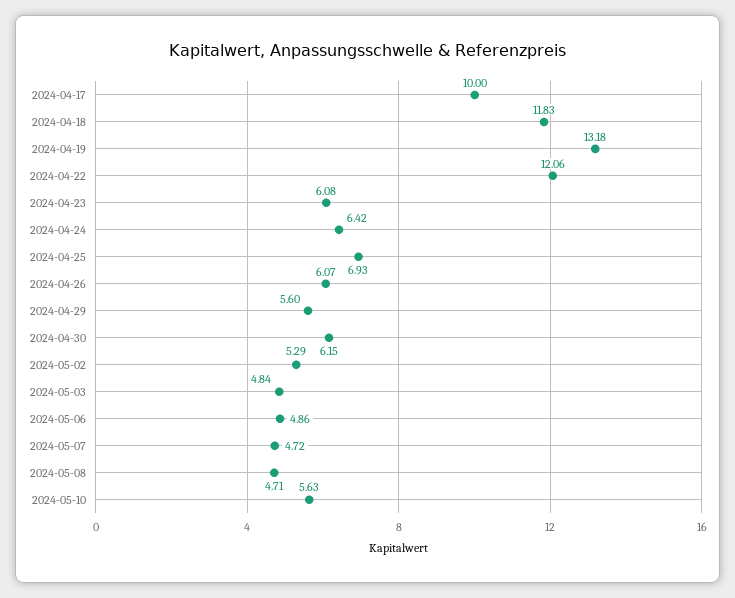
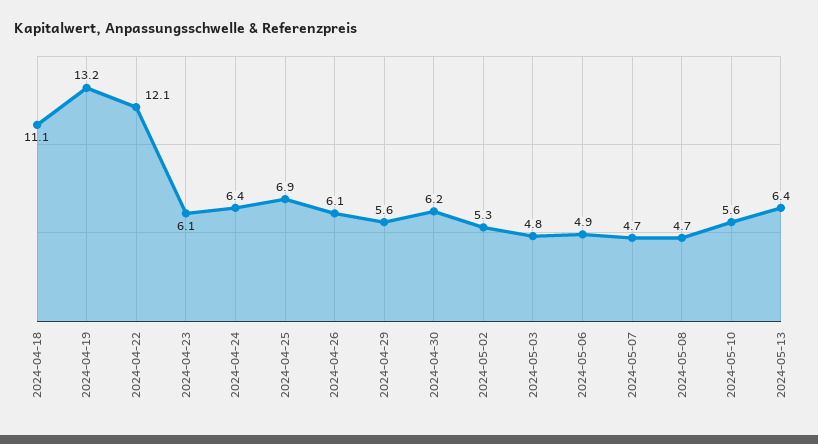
2024-04-17: 10 -> none
2024-04-18: 11.83 -> 11.1
2024-05-13: none -> 6.4

